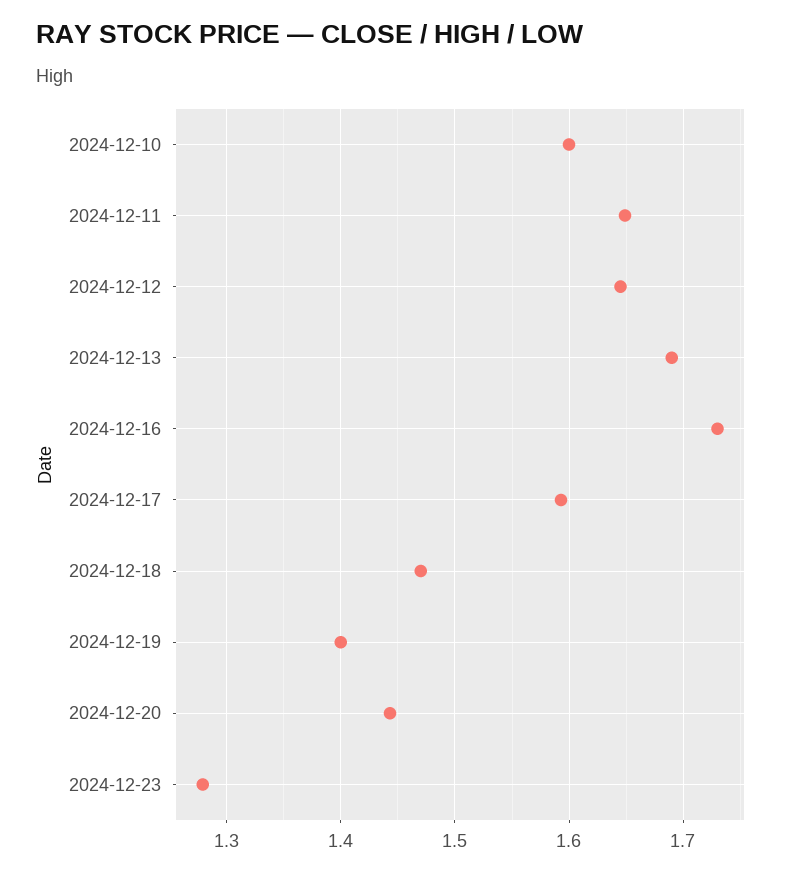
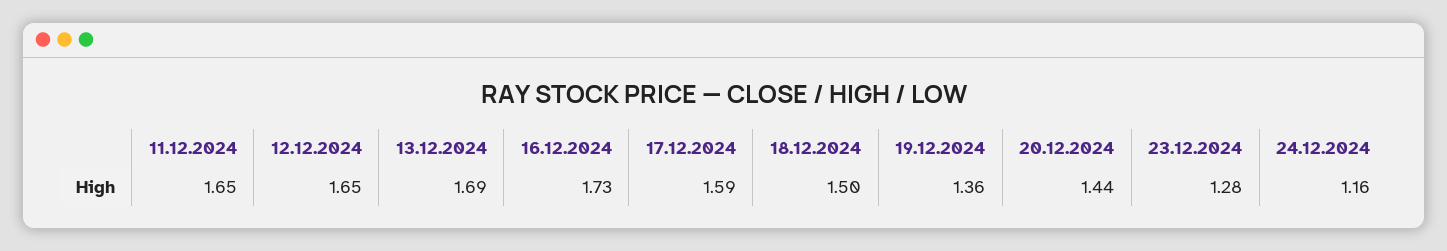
2024-12-10: 1.6 -> none
2024-12-18: 1.47 -> 1.5
2024-12-19: 1.4 -> 1.36
24.12.2024: none -> 1.16

